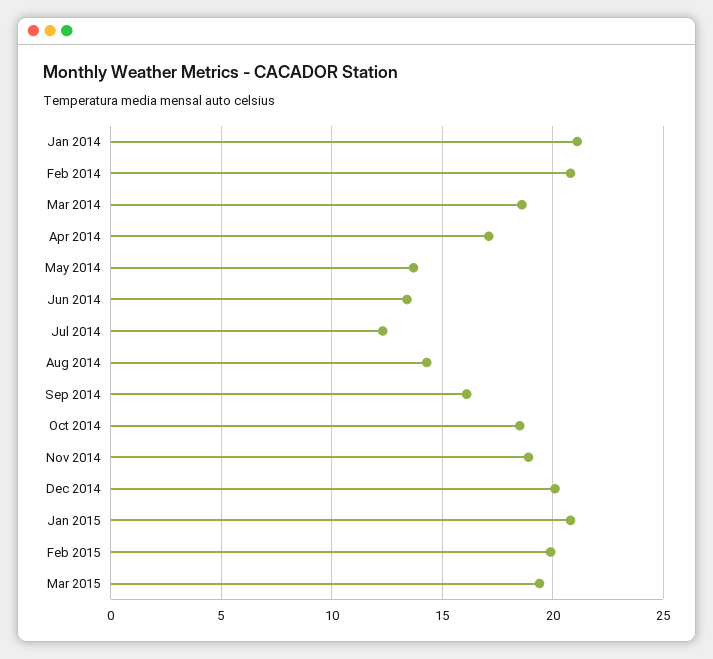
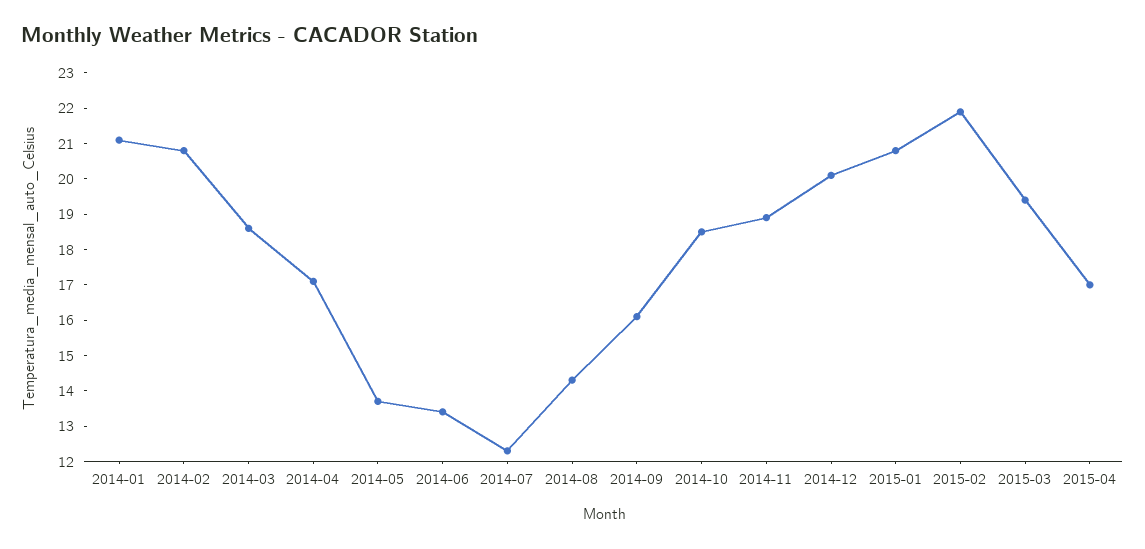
Feb 2015: 20 -> 22
2015-04: none -> 17

